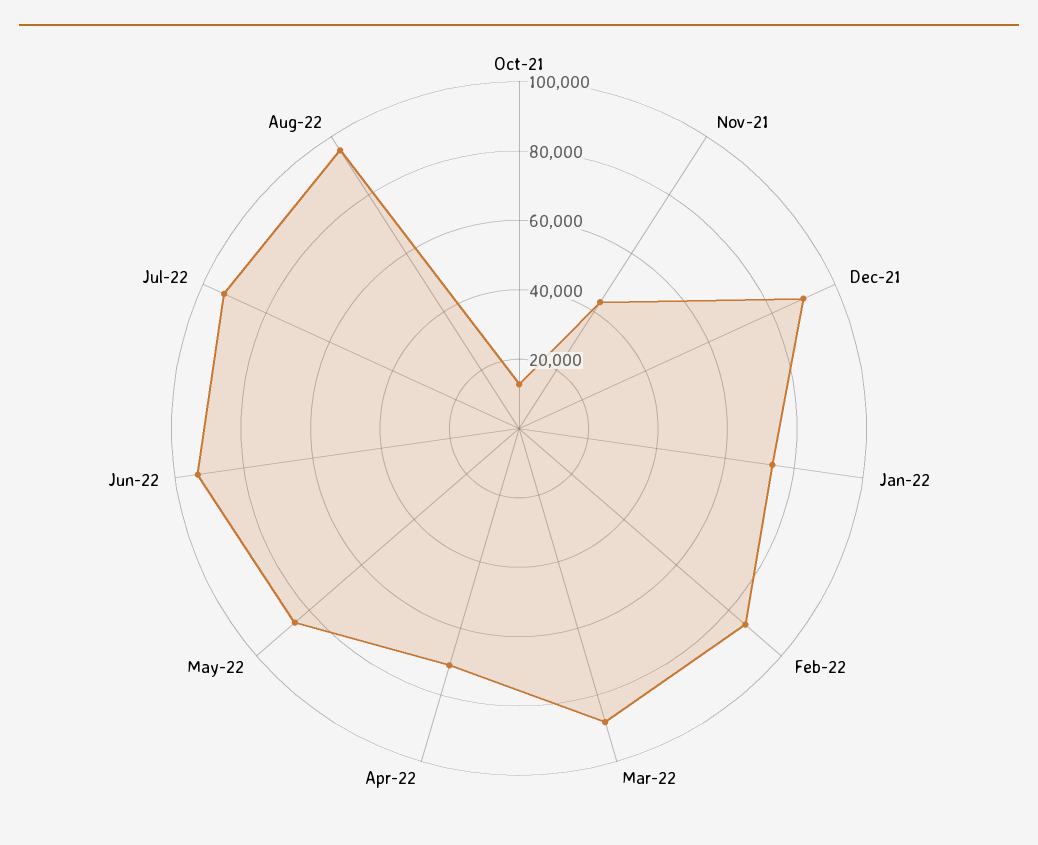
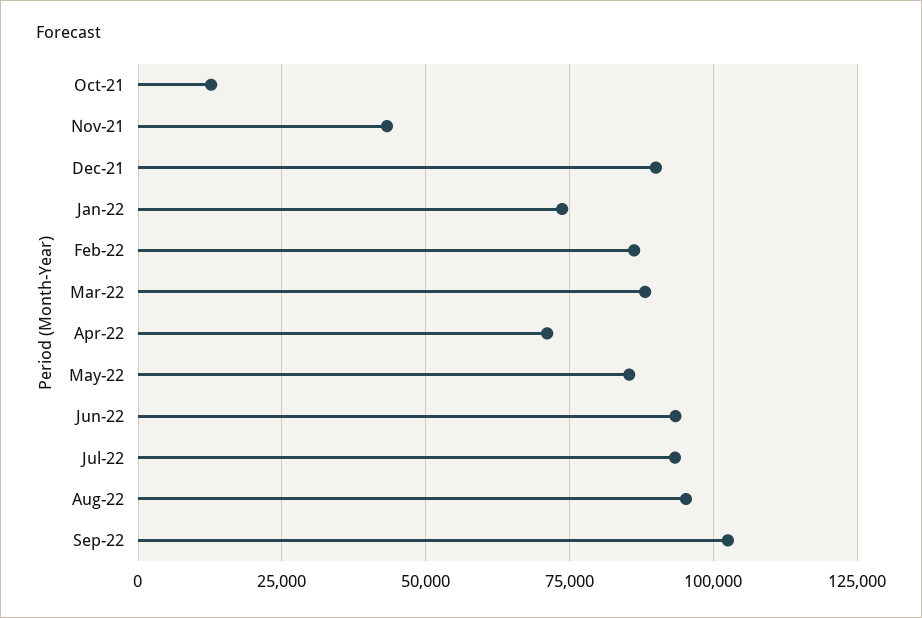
Sep-22: none -> 102500

